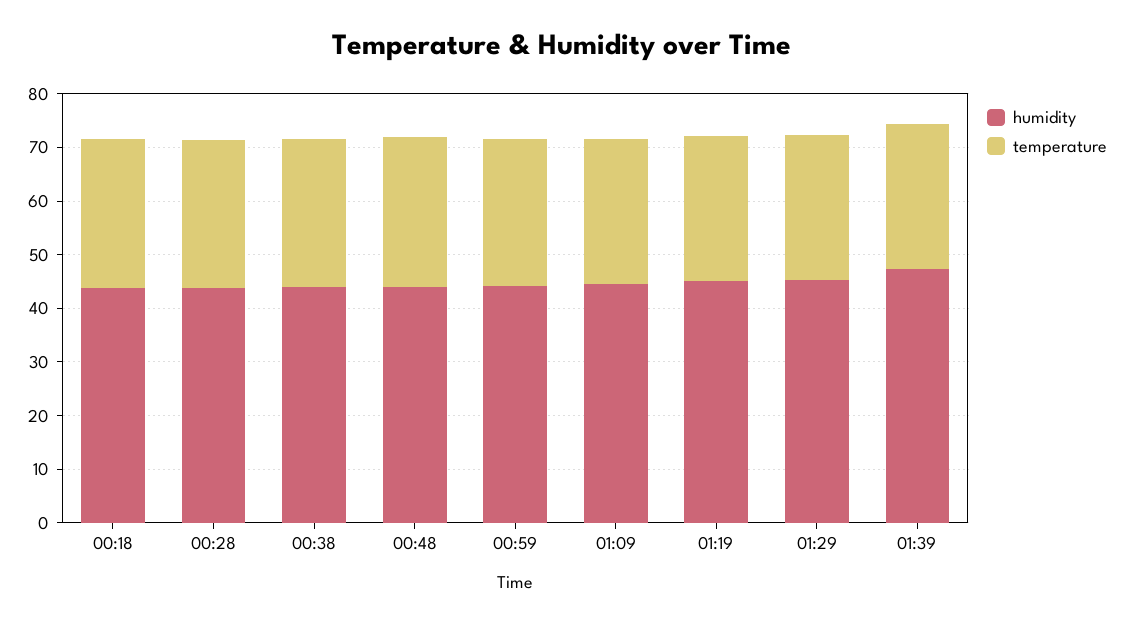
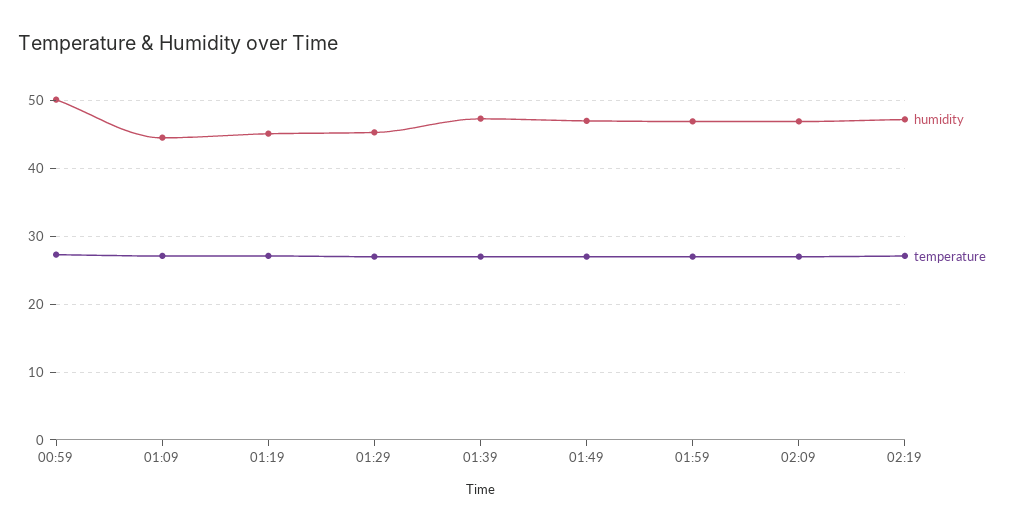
humidity, 00:18: 44 -> none
temperature, 00:18: 28 -> none
humidity, 00:28: 44 -> none
temperature, 00:28: 28 -> none
humidity, 00:38: 44 -> none
temperature, 00:38: 28 -> none
humidity, 00:48: 44 -> none
temperature, 00:48: 28 -> none
humidity, 00:59: 44 -> 50
humidity, 01:49: none -> 47
temperature, 01:49: none -> 27
humidity, 01:59: none -> 47
temperature, 01:59: none -> 27
humidity, 02:09: none -> 47
temperature, 02:09: none -> 27
humidity, 02:19: none -> 47
temperature, 02:19: none -> 27

